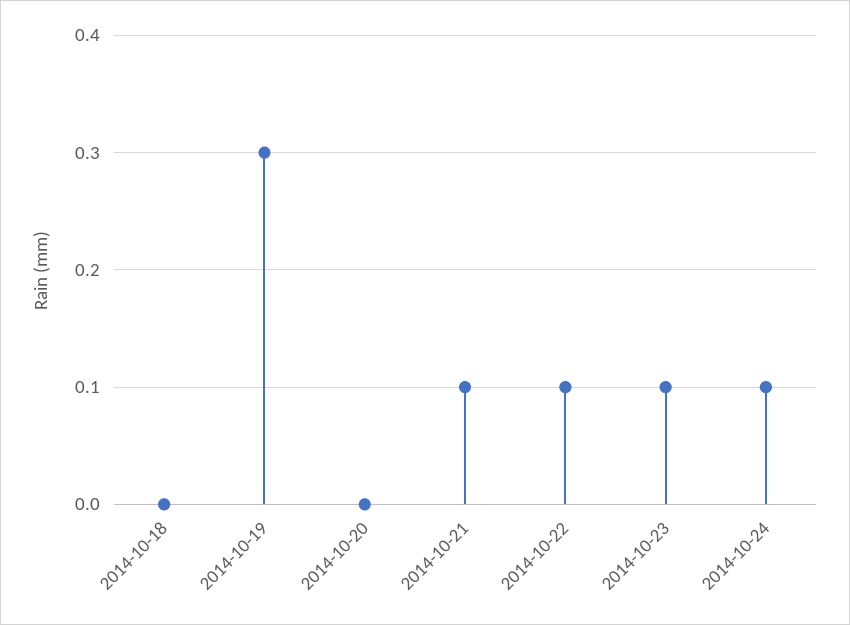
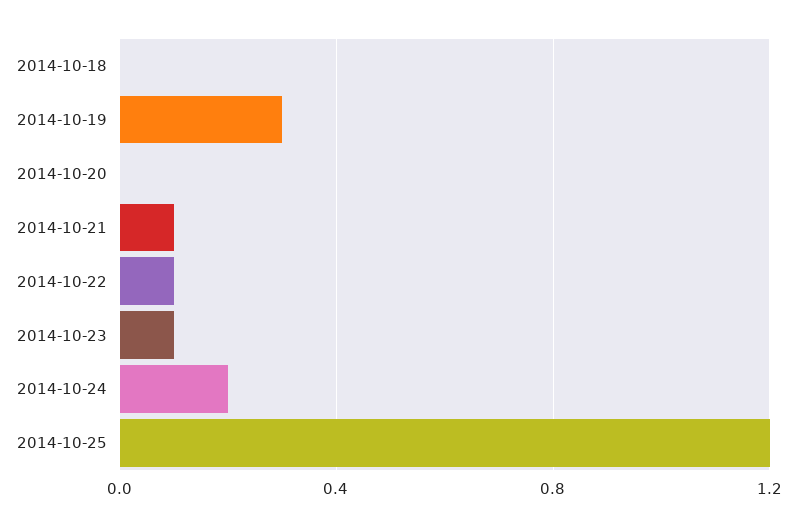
2014-10-24: 0.1 -> 0.2
2014-10-25: none -> 1.2

